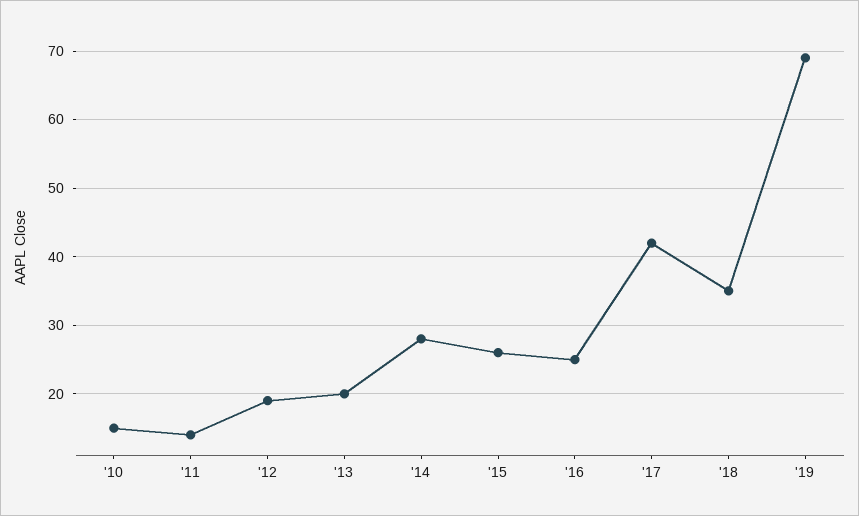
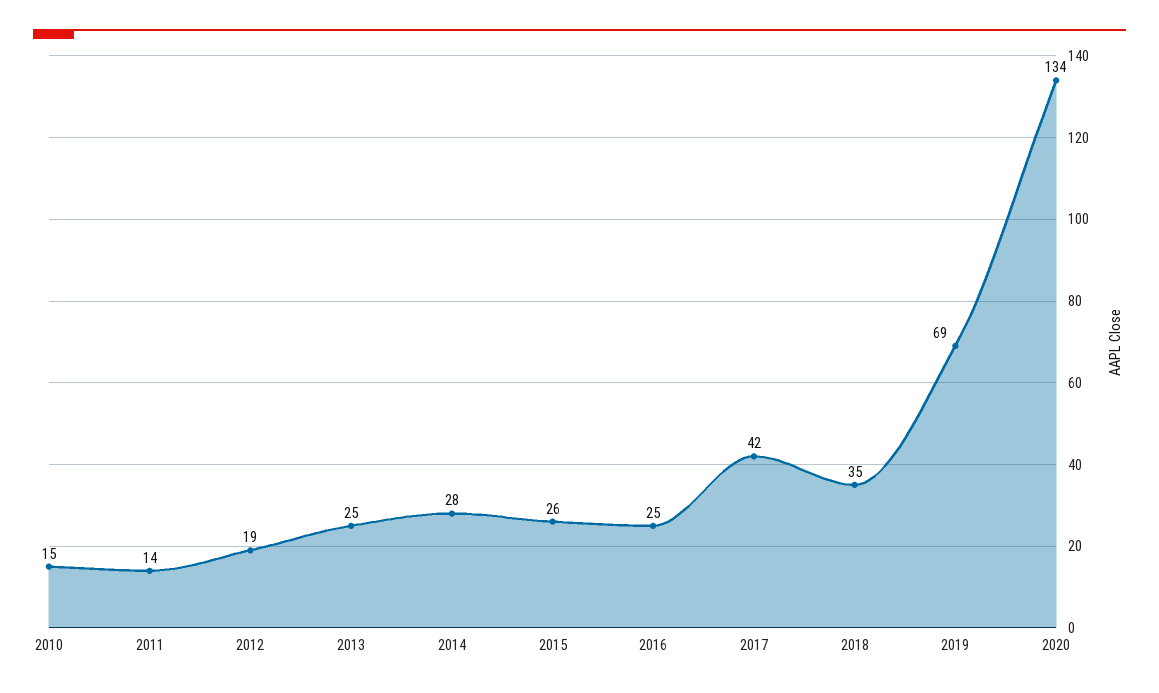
'13: 20 -> 25
2020: none -> 134

